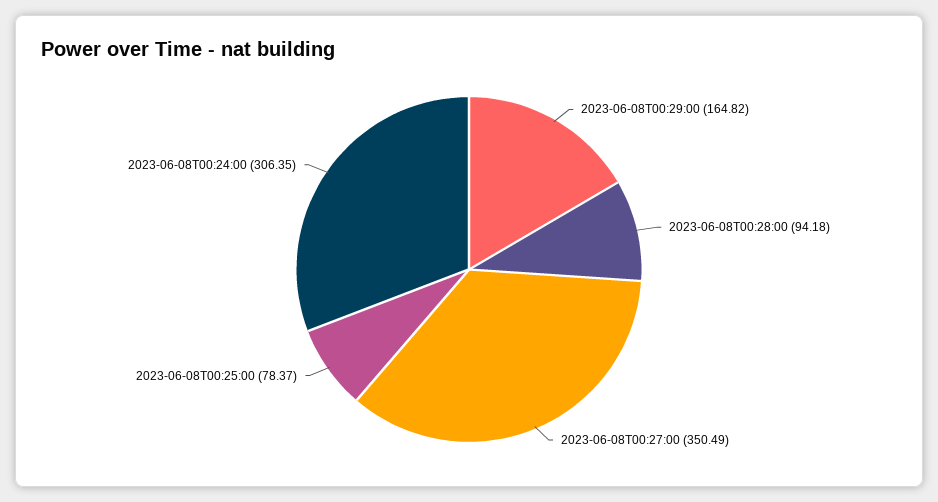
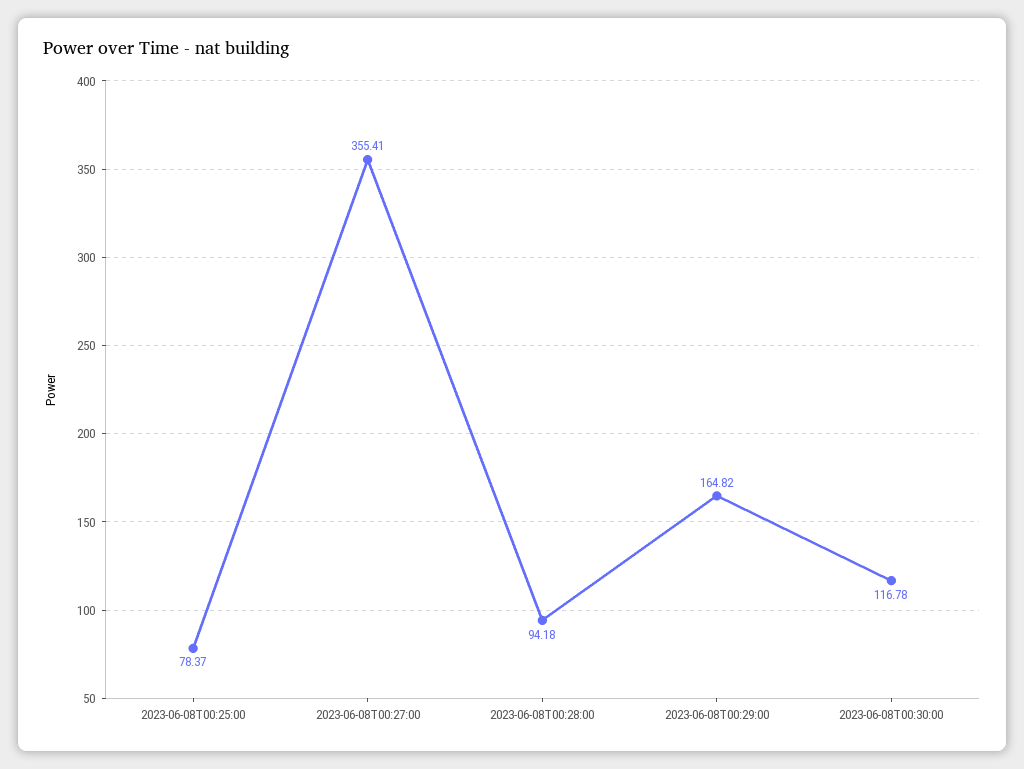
2023-06-08T00:27:00: 350.49 -> 355.41
2023-06-08T00:24:00: 306.35 -> none
2023-06-08T00:30:00: none -> 116.78

